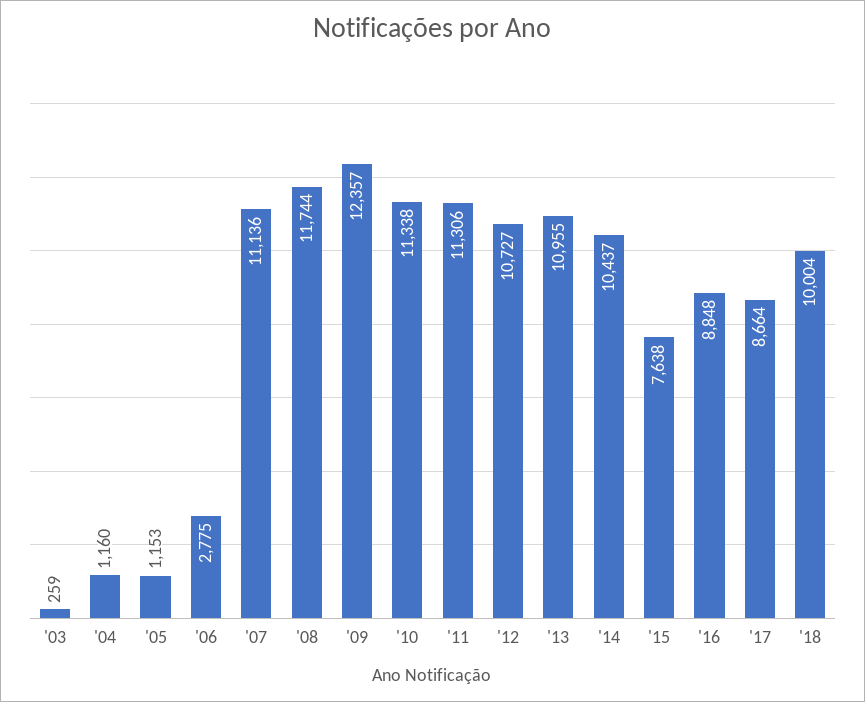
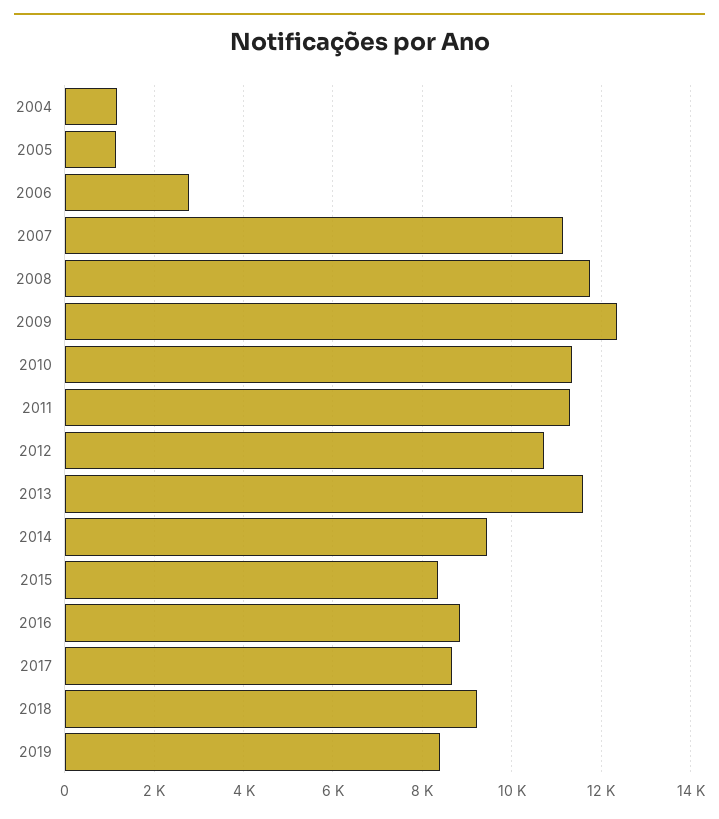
'03: 259 -> none
'13: 10955 -> 11600
'14: 10437 -> 9400
'15: 7638 -> 8400
'18: 10004 -> 9200
2019: none -> 8400

